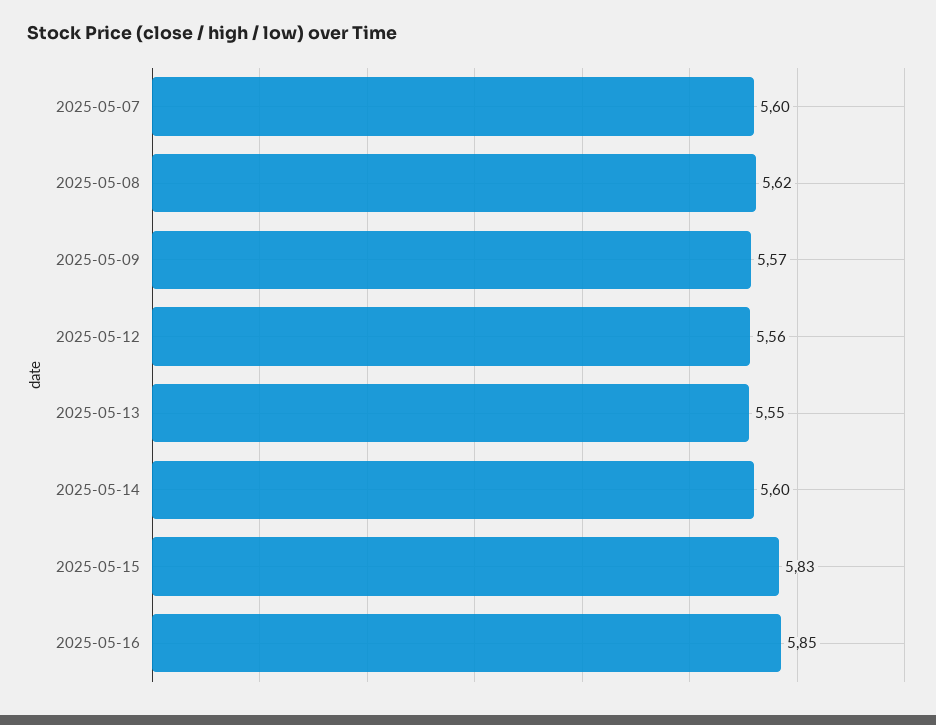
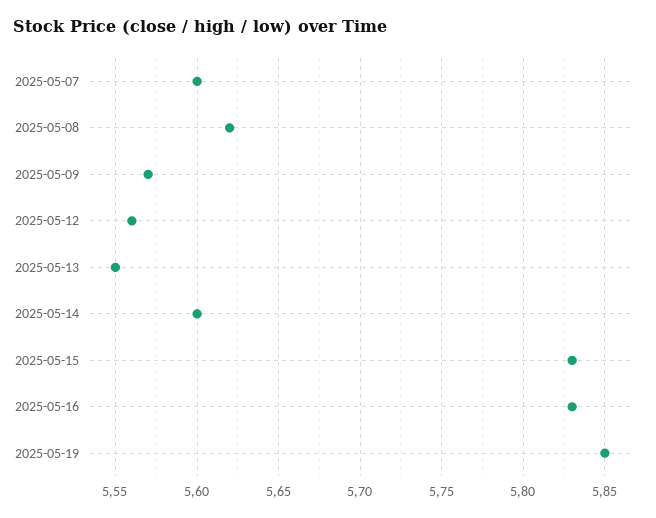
2025-05-16: 5.85 -> 5.83
2025-05-19: none -> 5.85

